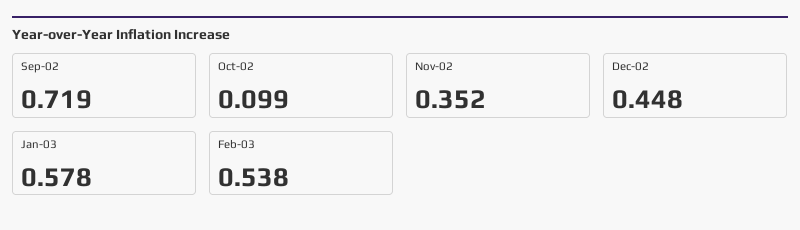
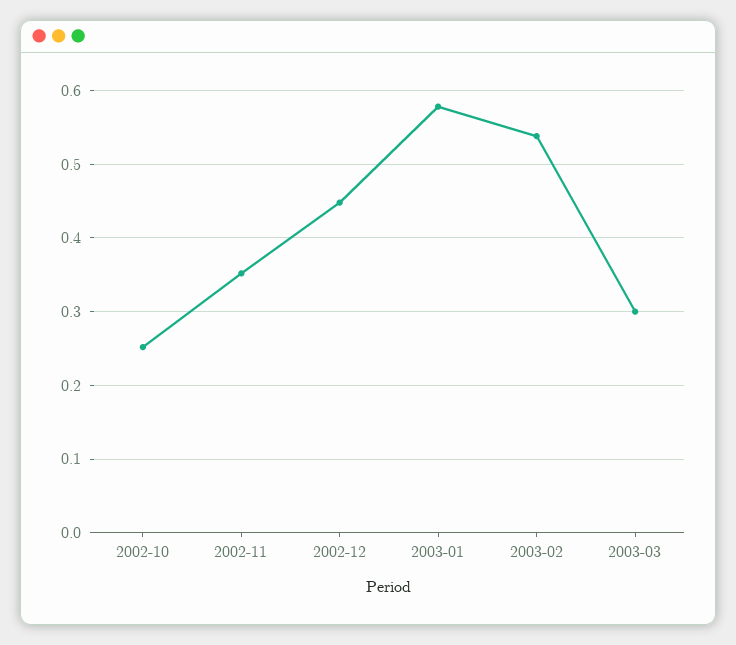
Sep-02: 0.719 -> none
Oct-02: 0.099 -> 0.25
2003-03: none -> 0.3

